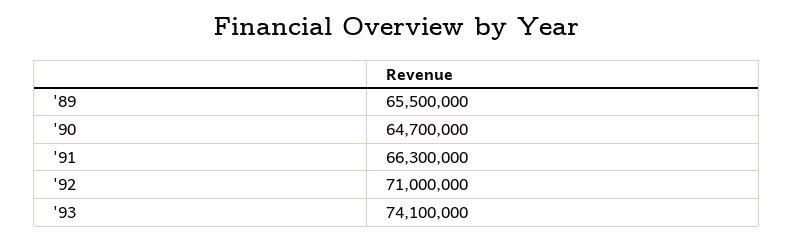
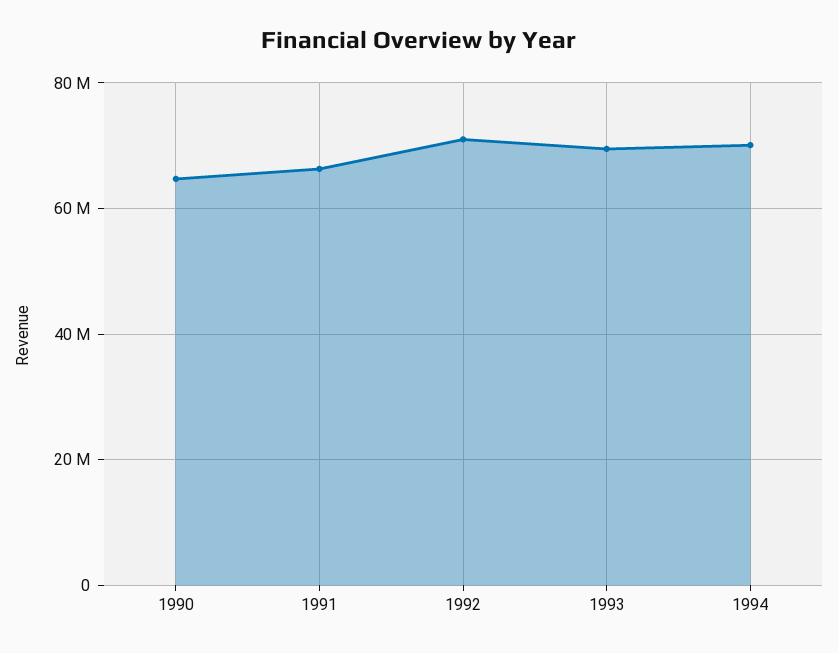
'89: 65500000 -> none
'93: 74100000 -> 70000000
1994: none -> 70000000

